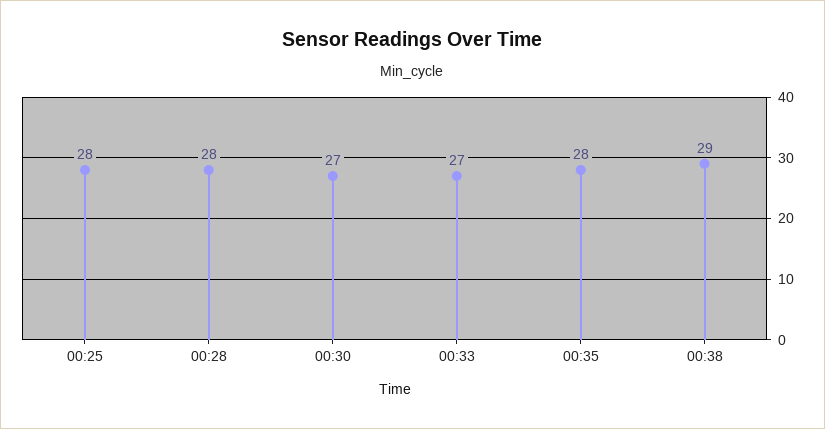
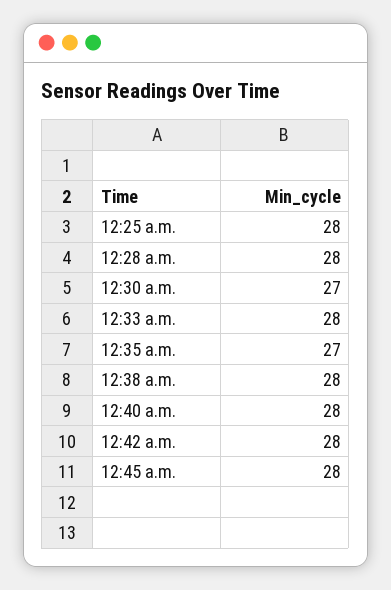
00:33: 27 -> 28
00:35: 28 -> 27
00:38: 29 -> 28
12:40 a.m.: none -> 28
12:42 a.m.: none -> 28
12:45 a.m.: none -> 28

